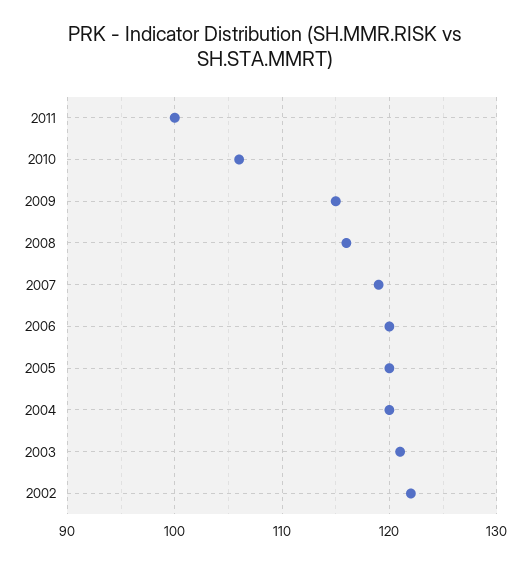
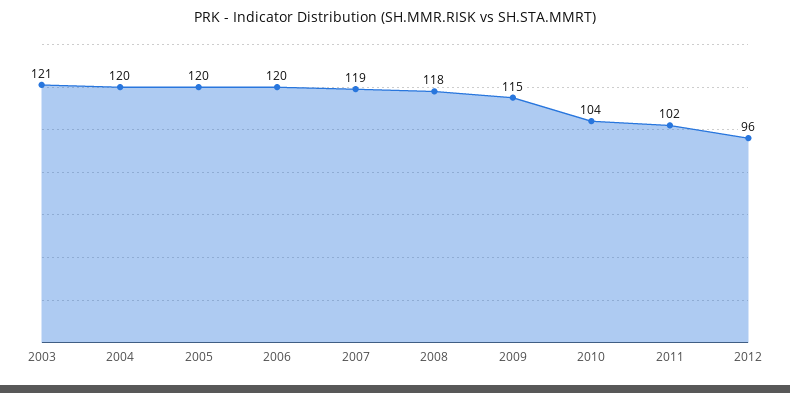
2011: 100 -> 102
2010: 106 -> 104
2008: 116 -> 118
2002: 122 -> none
2012: none -> 96

